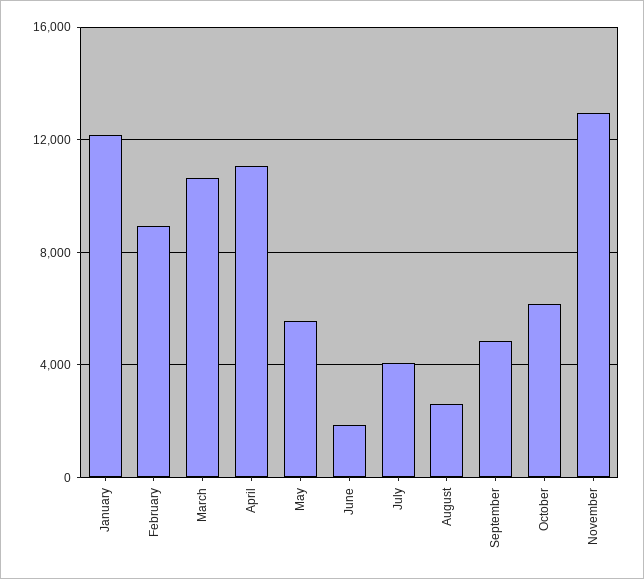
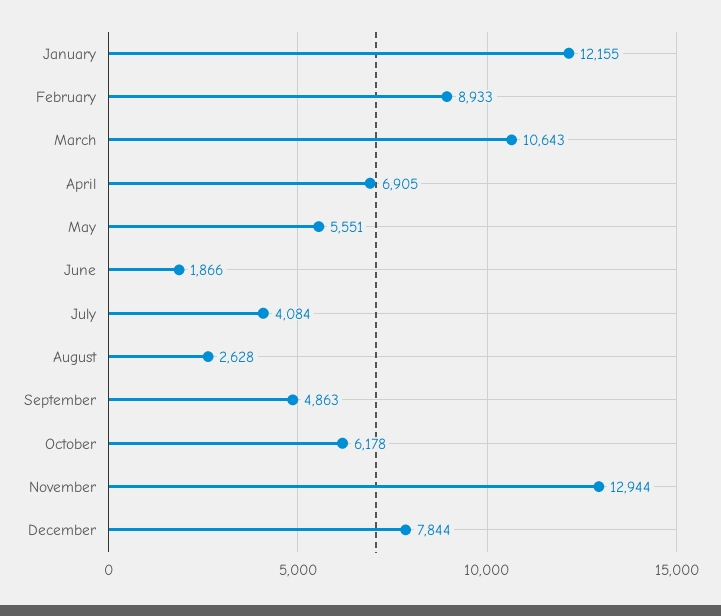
April: 11000 -> 6905
December: none -> 7844

